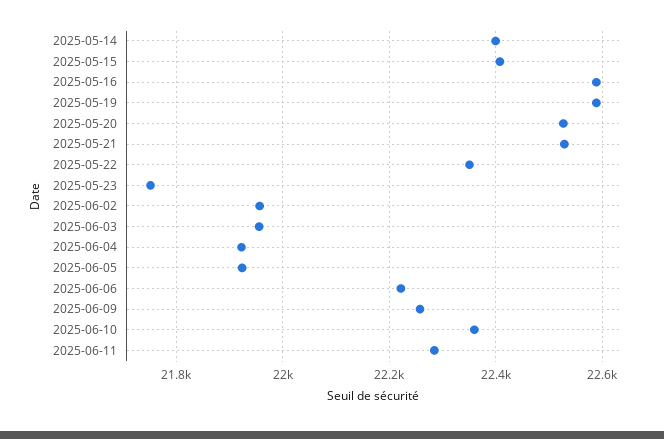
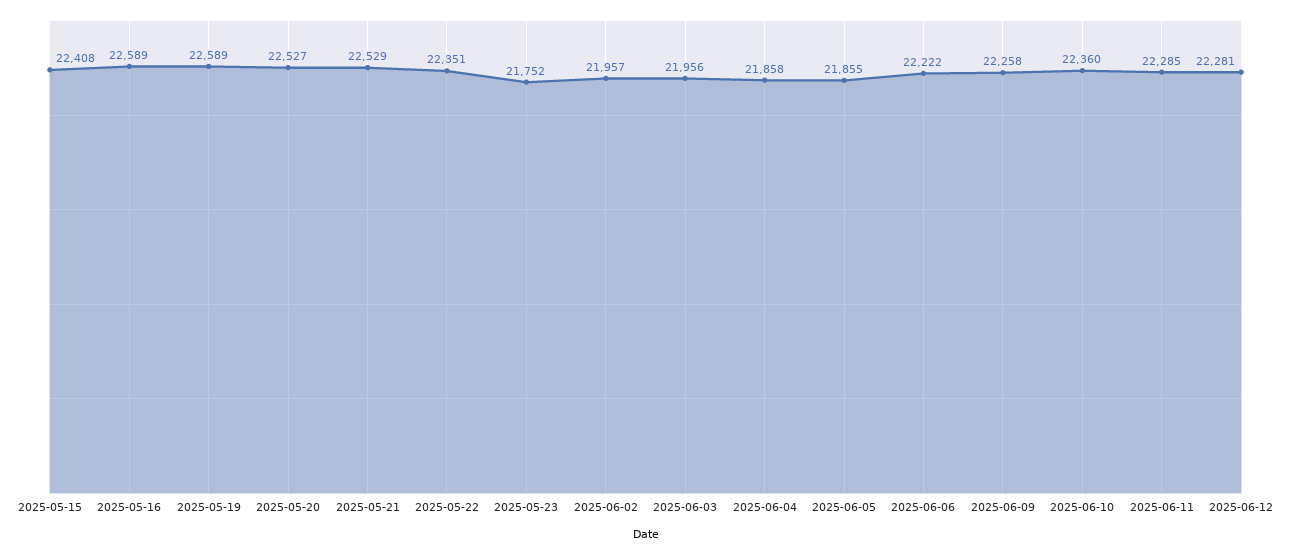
2025-05-14: 22400 -> none
2025-06-04: 21920 -> 21858
2025-06-05: 21920 -> 21855
2025-06-12: none -> 22281

